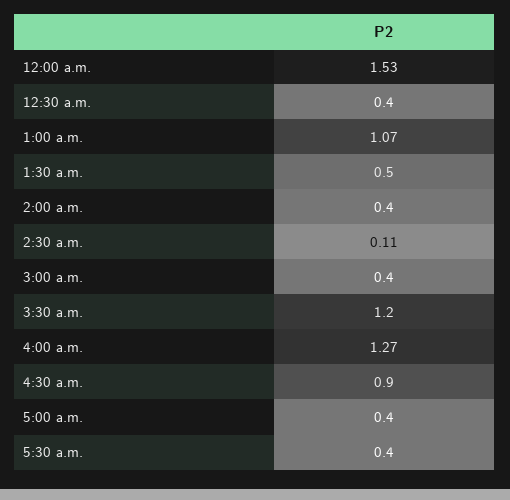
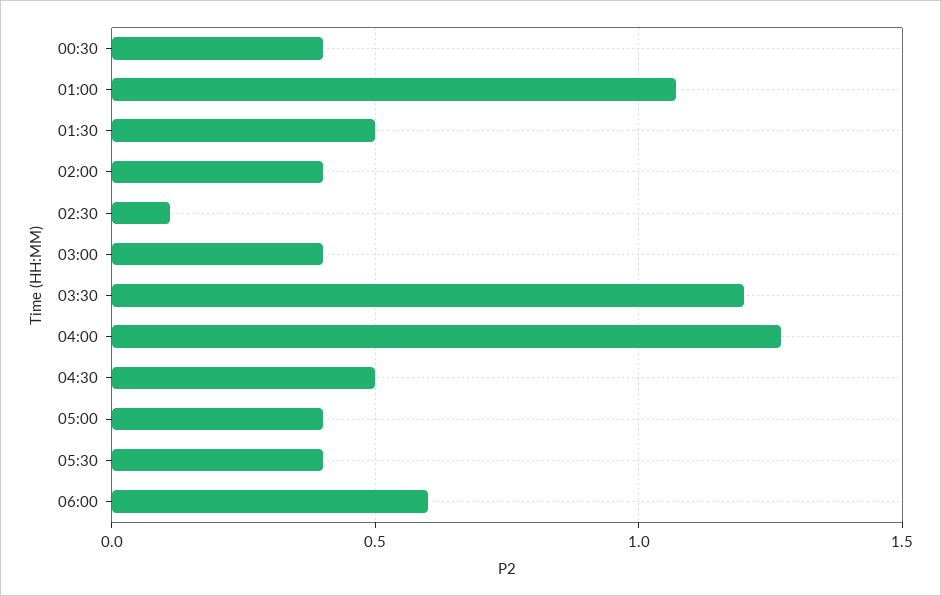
12:00 a.m.: 1.53 -> none
4:30 a.m.: 0.9 -> 0.5
06:00: none -> 0.6

